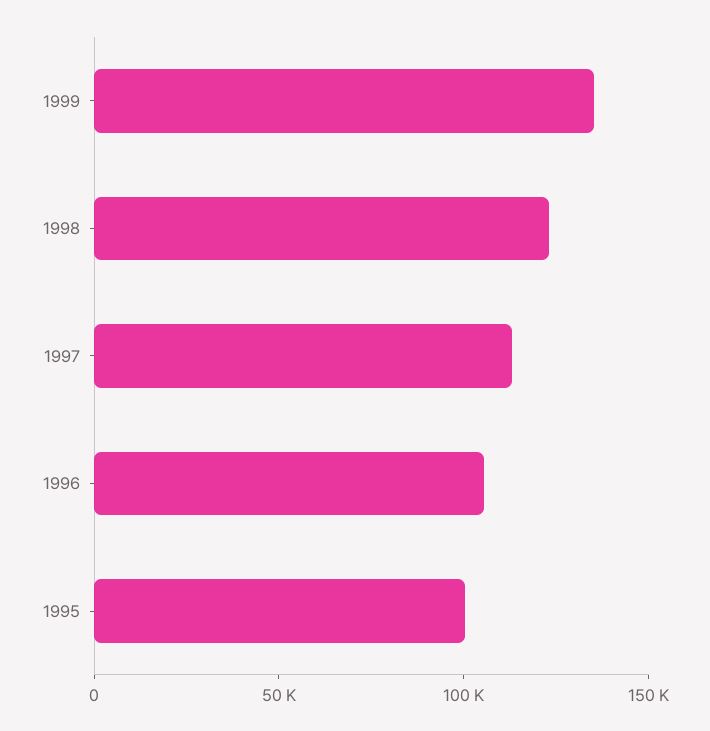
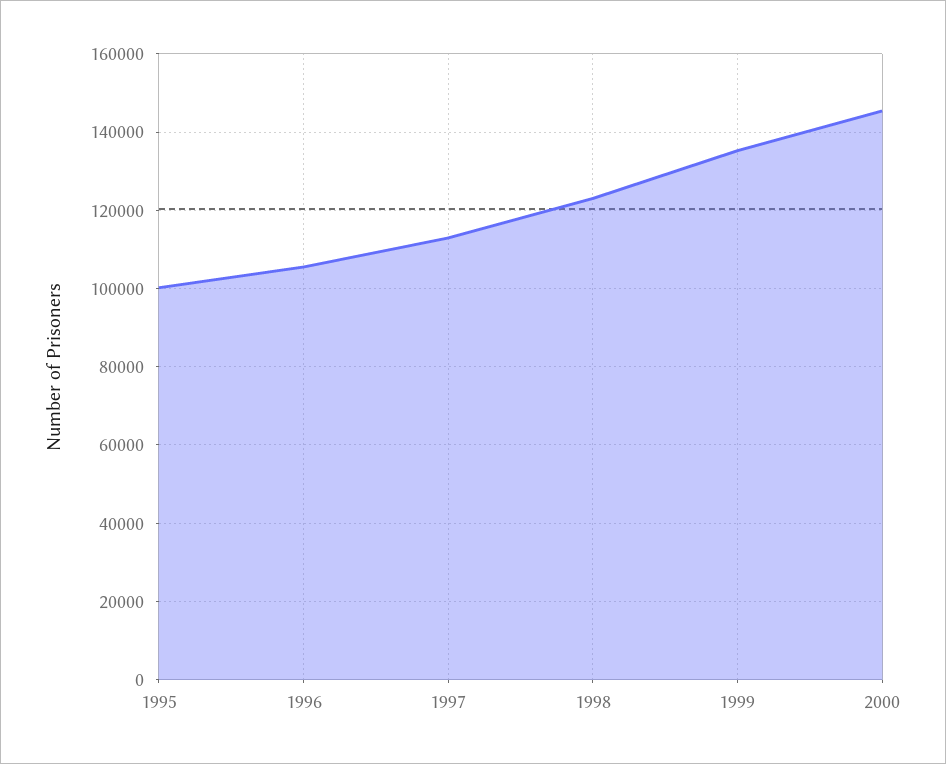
2000: none -> 146000

